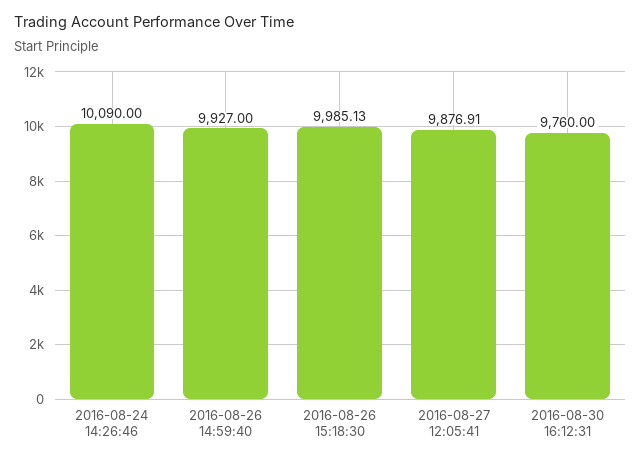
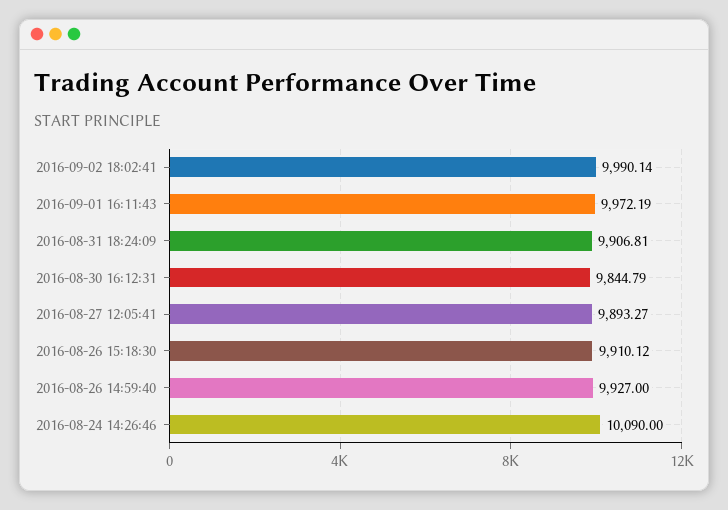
2016-08-26 15:18:30: 9985.13 -> 9910.12
2016-08-27 12:05:41: 9876.91 -> 9893.27
2016-08-30 16:12:31: 9760 -> 9844.79
2016-09-02 18:02:41: none -> 9990.14
2016-09-01 16:11:43: none -> 9972.19
2016-08-31 18:24:09: none -> 9906.81

